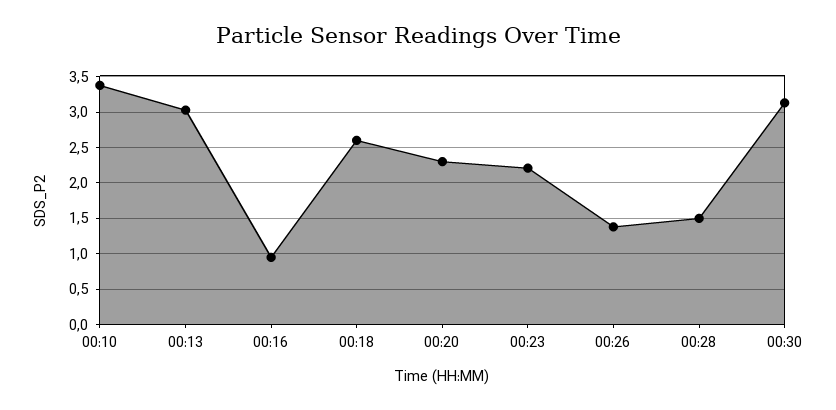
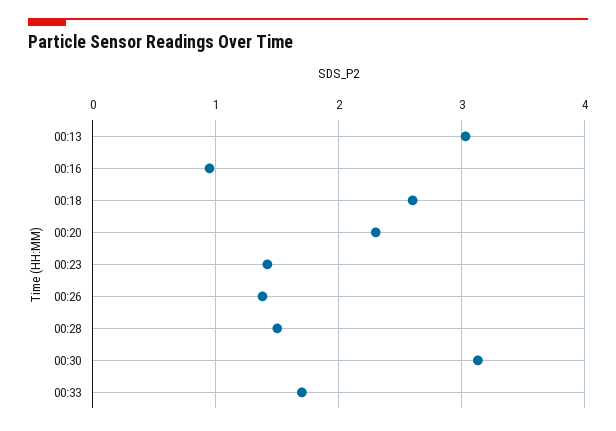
00:10: 3.4 -> none
00:23: 2.2 -> 1.4
00:33: none -> 1.7

